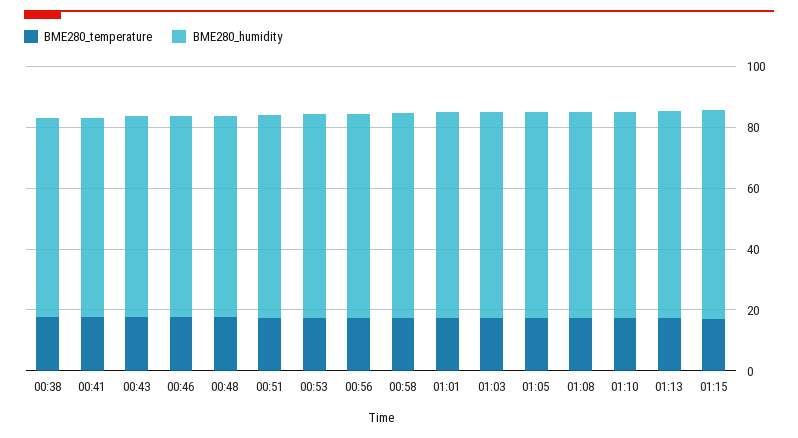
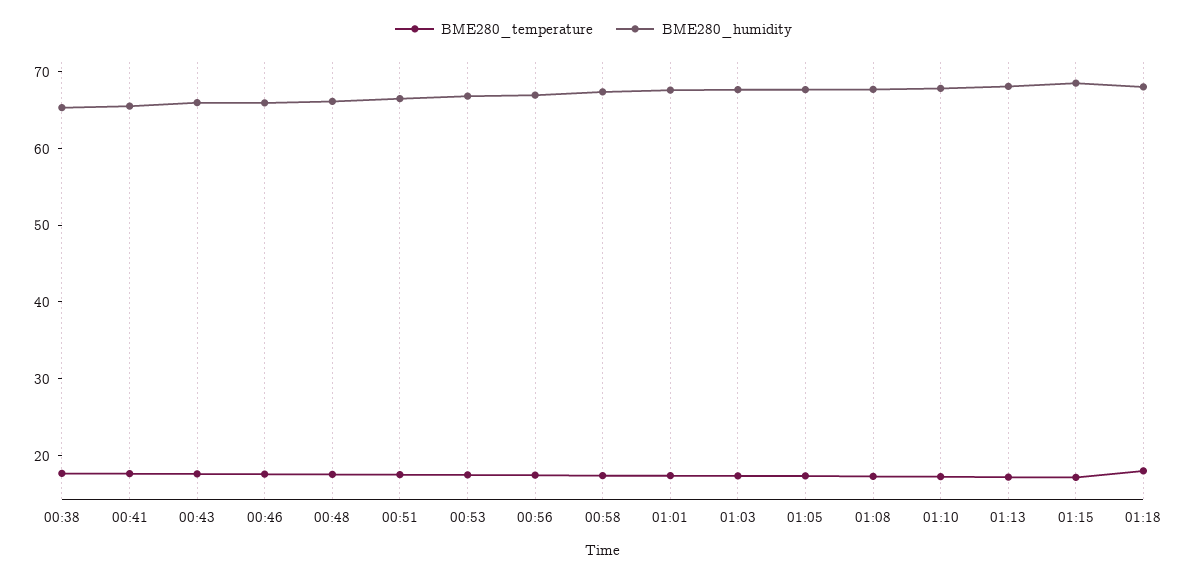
BME280_temperature, 01:18: none -> 18
BME280_humidity, 01:18: none -> 68

